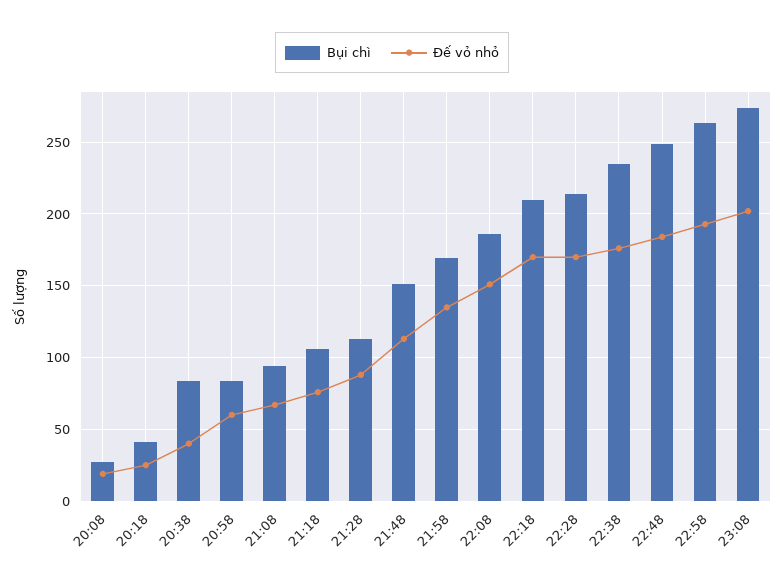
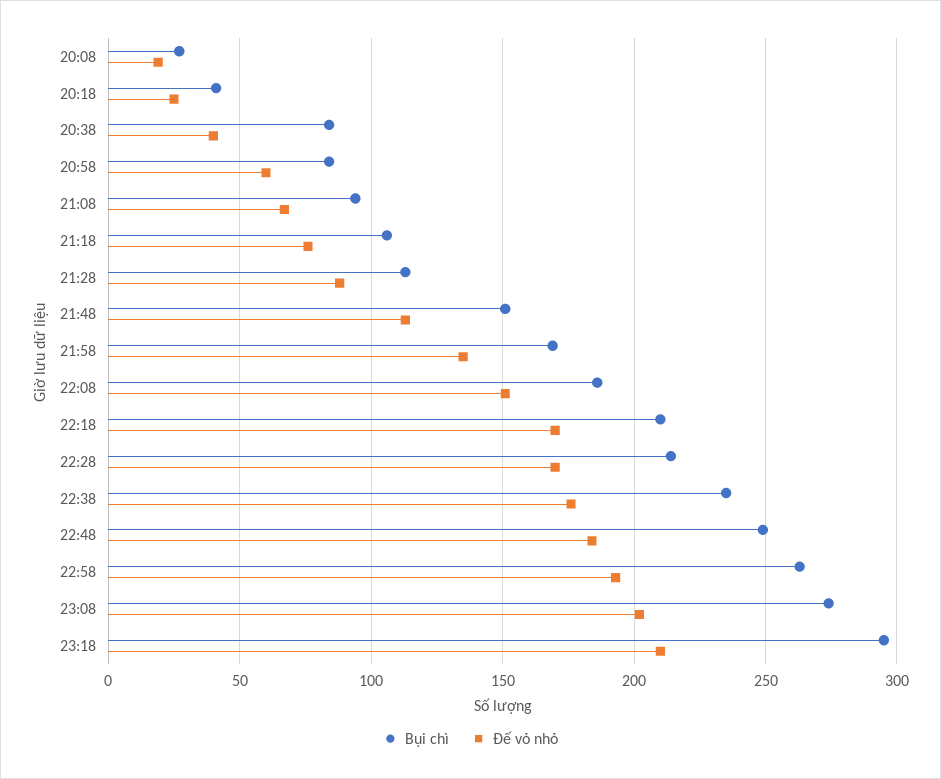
Bụi chì, 23:18: none -> 295
Đế vỏ nhỏ, 23:18: none -> 210

